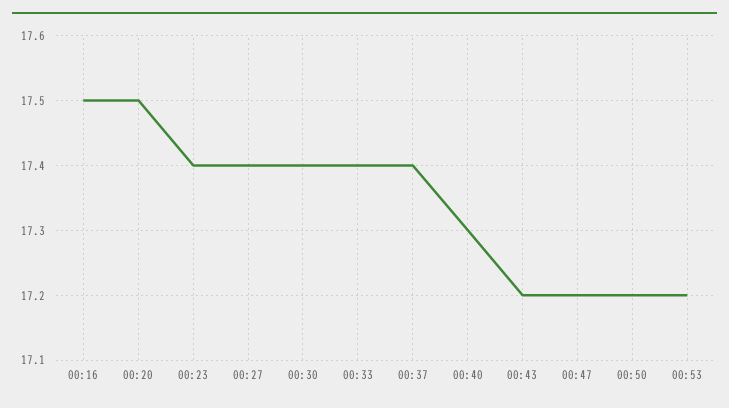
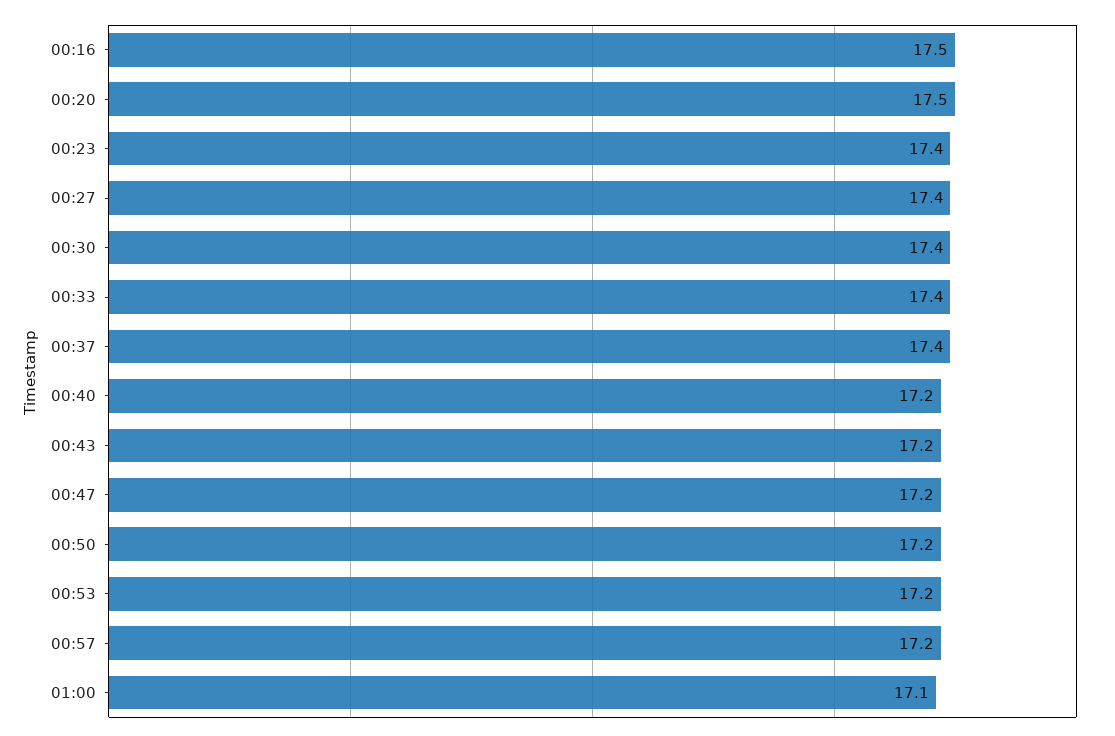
00:40: 17.3 -> 17.2
00:57: none -> 17.2
01:00: none -> 17.1

